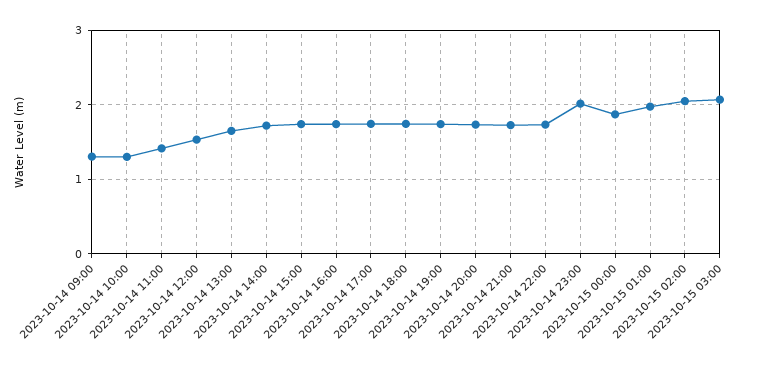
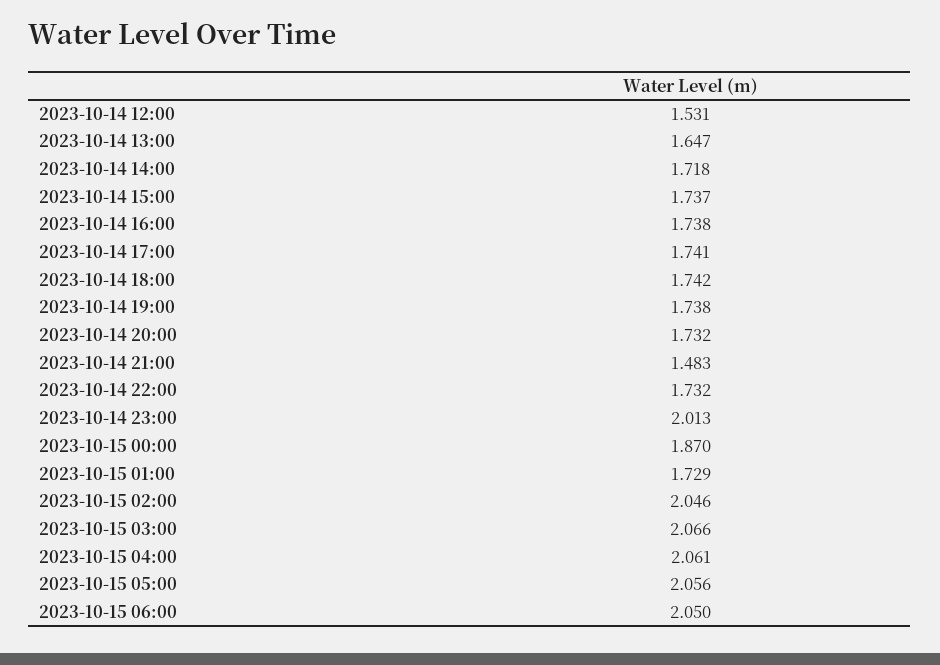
2023-10-14 09:00: 1.3 -> none
2023-10-14 10:00: 1.3 -> none
2023-10-14 11:00: 1.4 -> none
2023-10-14 21:00: 1.7 -> 1.483
2023-10-15 01:00: 2 -> 1.729
2023-10-15 04:00: none -> 2.061
2023-10-15 05:00: none -> 2.056
2023-10-15 06:00: none -> 2.05

